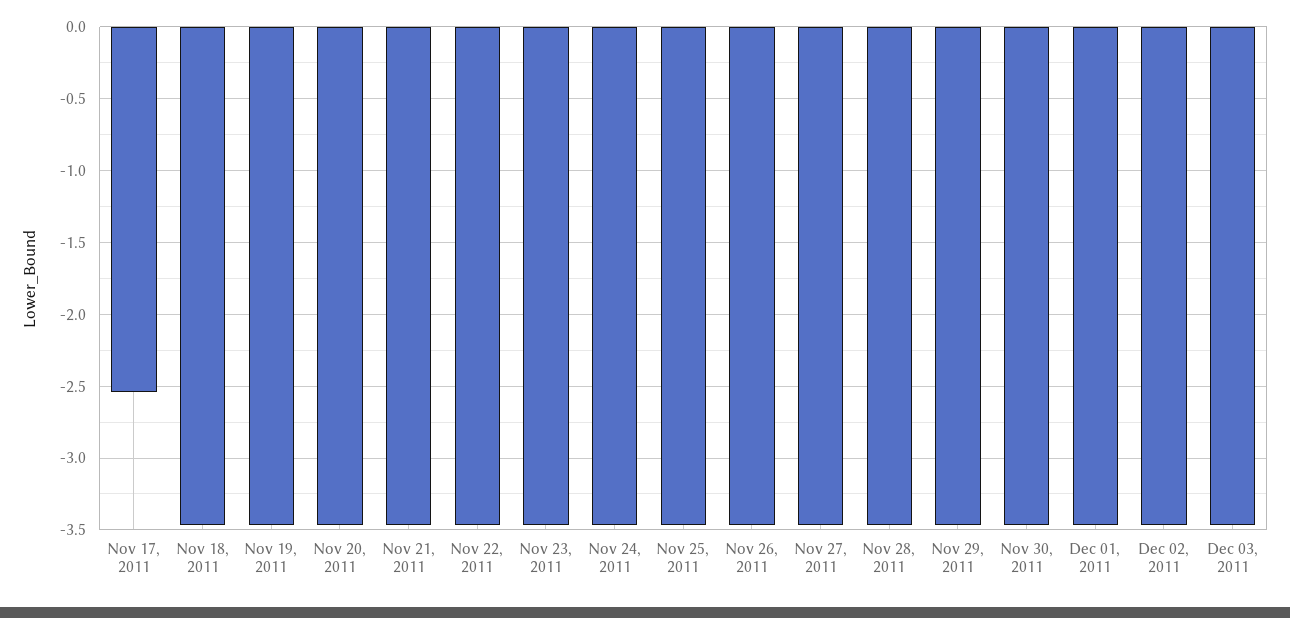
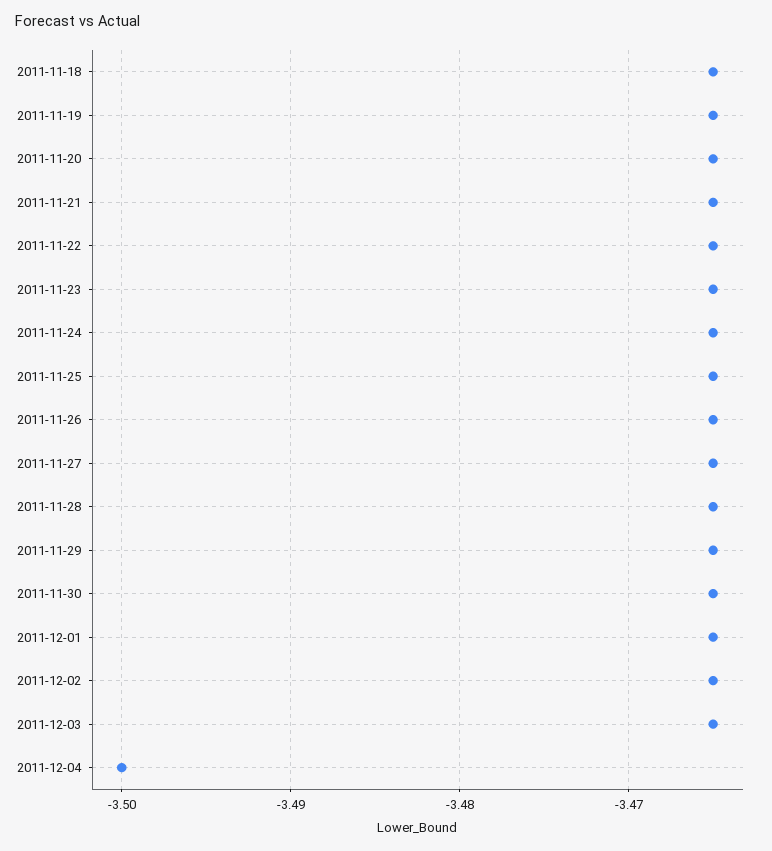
Nov 17, 2011: -2.55 -> none
2011-12-04: none -> -3.5

